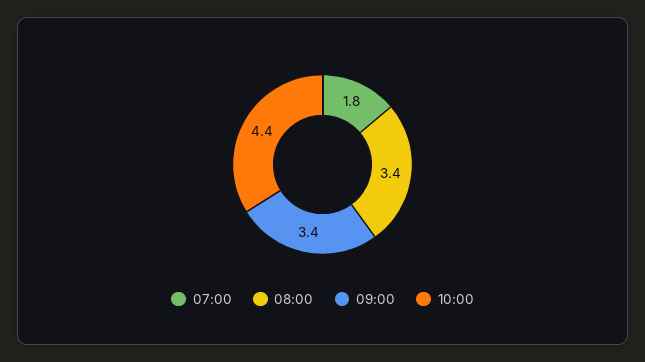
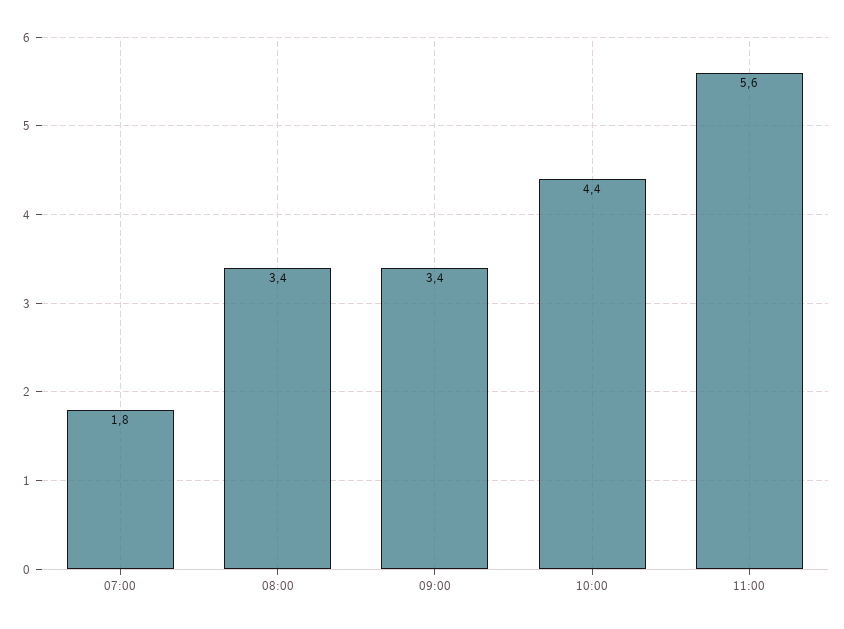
11:00: none -> 5.6

